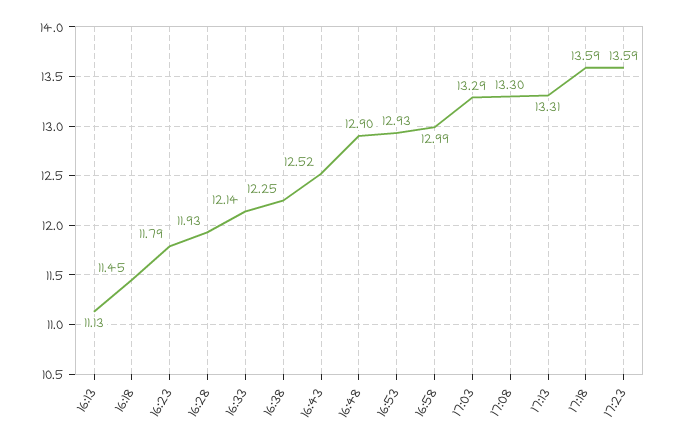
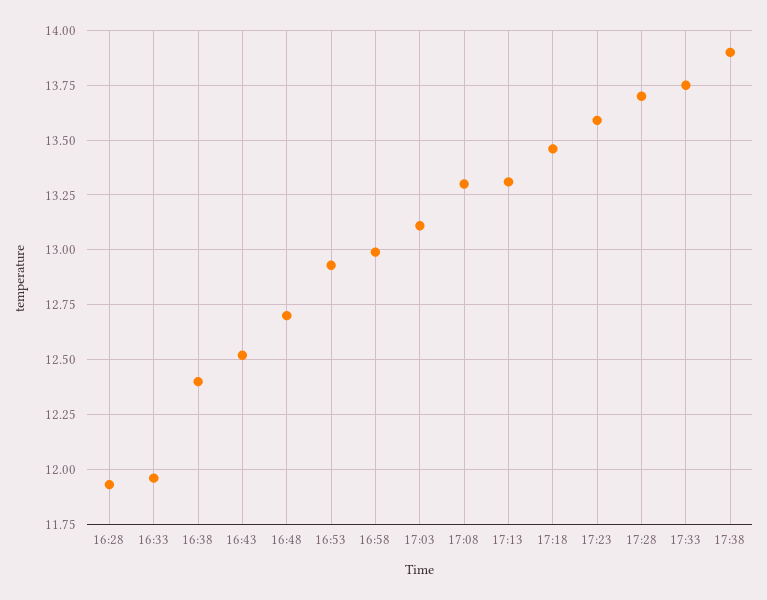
16:13: 11.13 -> none
16:18: 11.45 -> none
16:23: 11.79 -> none
16:33: 12.14 -> 11.95
16:38: 12.25 -> 12.4
16:48: 12.9 -> 12.7
17:03: 13.29 -> 13.1
17:18: 13.59 -> 13.45
17:28: none -> 13.7
17:33: none -> 13.75
17:38: none -> 13.9

